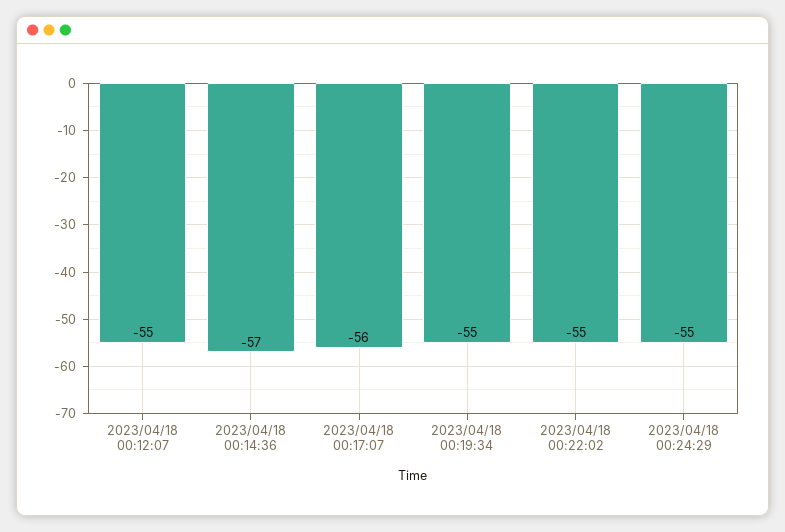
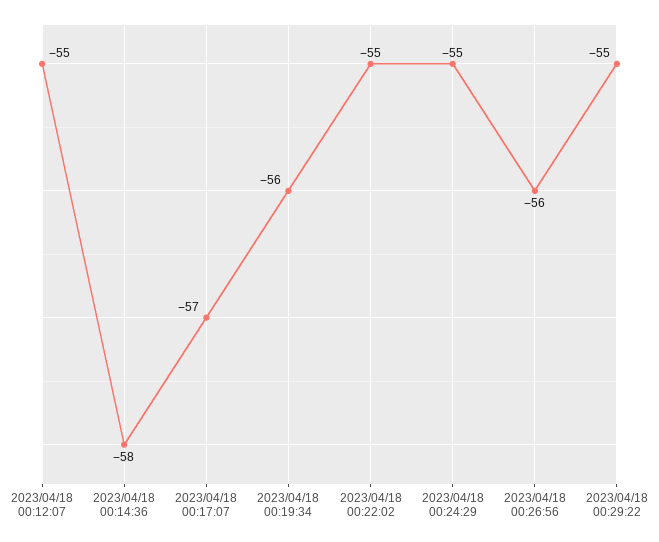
2023/04/18 00:14:36: -57 -> -58
2023/04/18 00:17:07: -56 -> -57
2023/04/18 00:19:34: -55 -> -56
2023/04/18 00:26:56: none -> -56
2023/04/18 00:29:22: none -> -55

